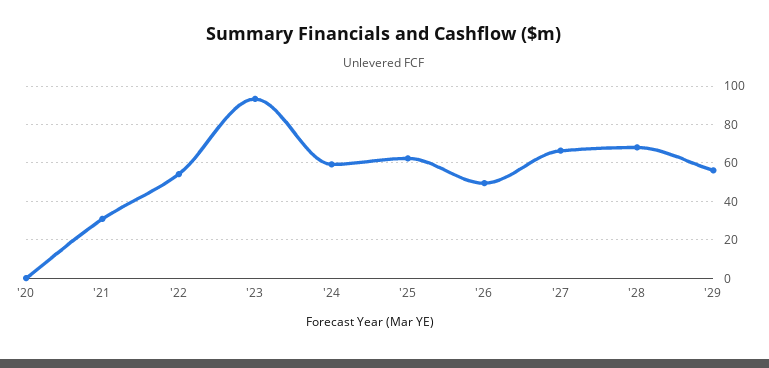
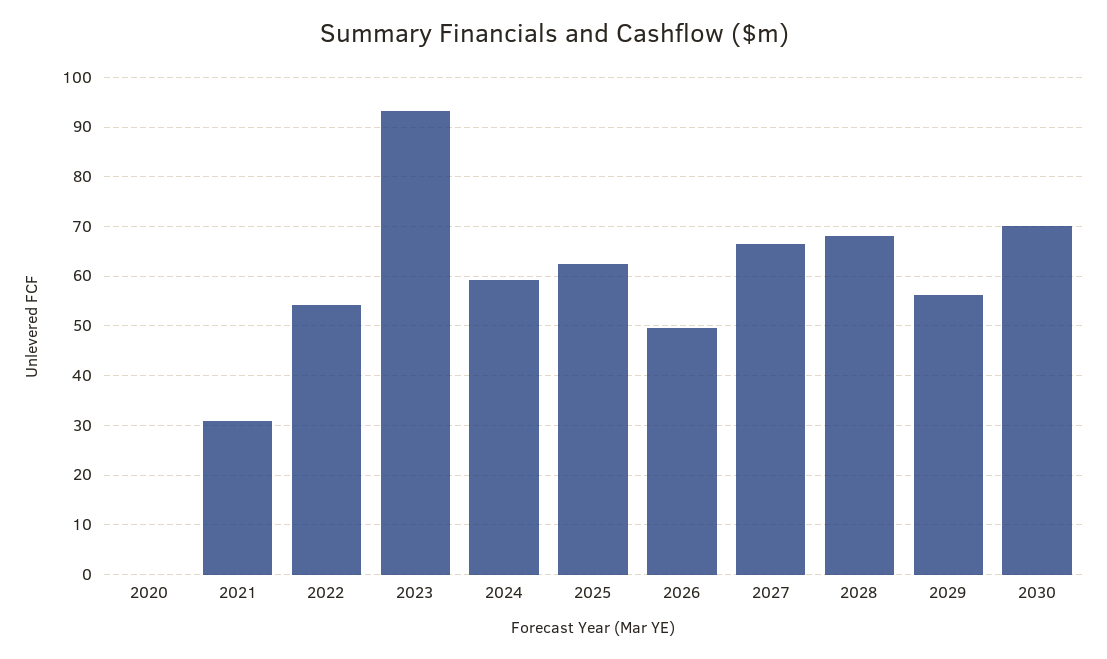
2030: none -> 70

